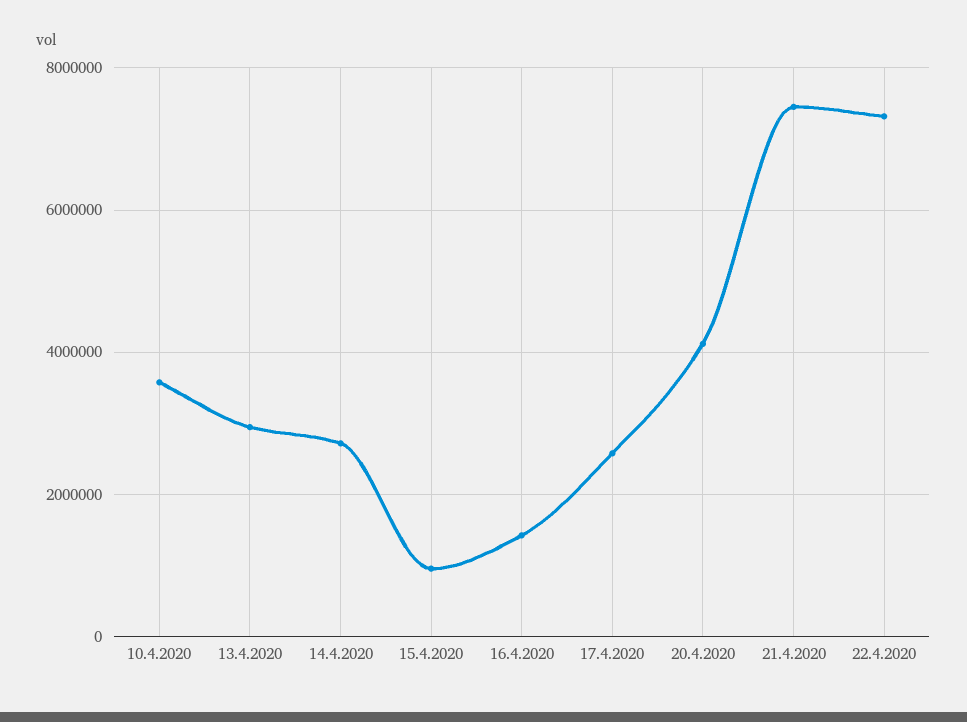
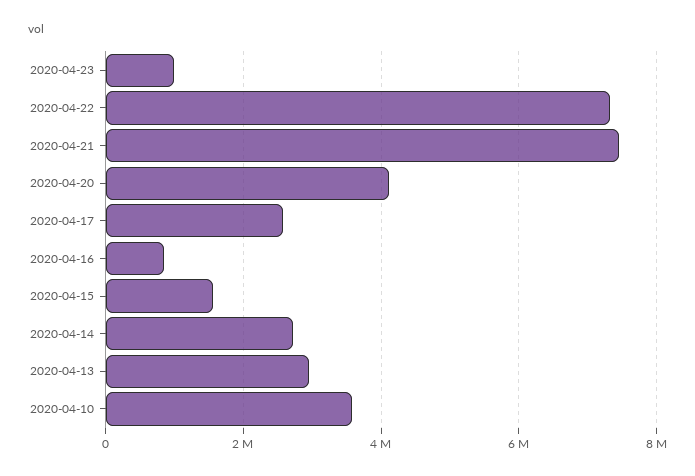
15.4.2020: 1000000 -> 1600000
16.4.2020: 1400000 -> 800000
2020-04-23: none -> 1000000

